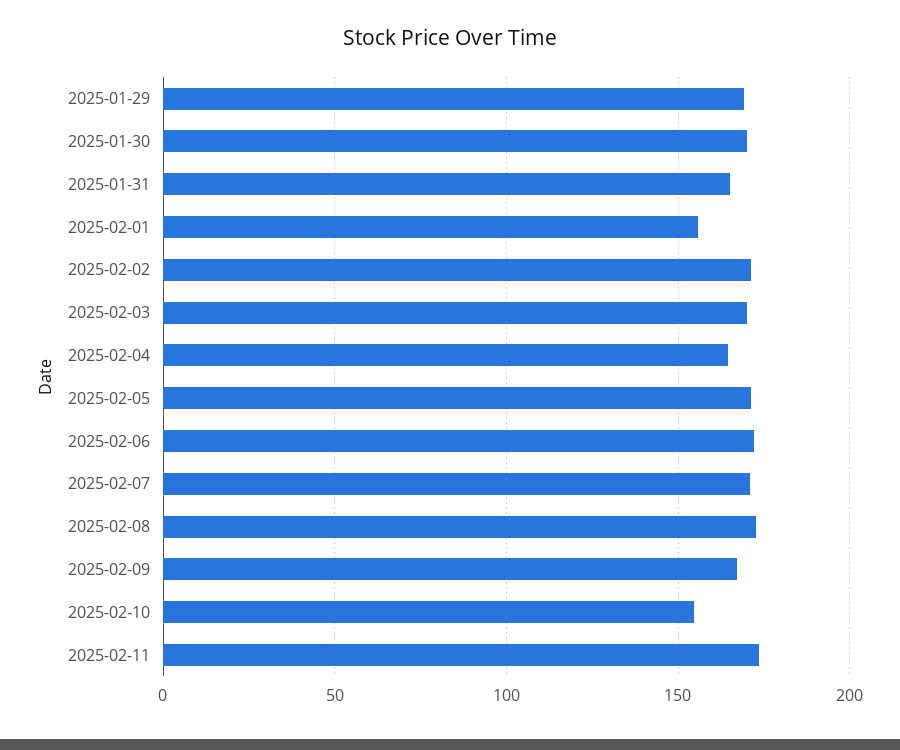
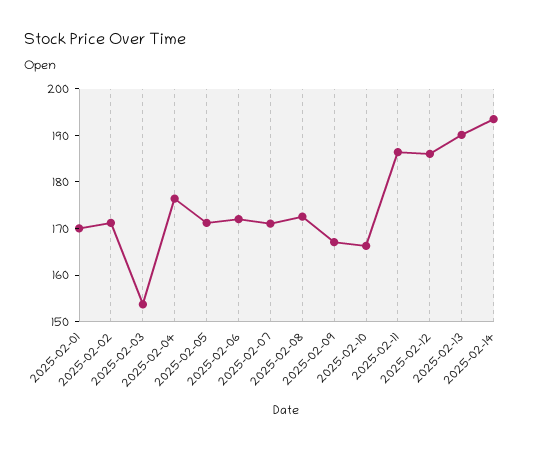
2025-01-29: 170 -> none
2025-01-30: 170 -> none
2025-01-31: 165 -> none
2025-02-01: 155 -> 170
2025-02-03: 170 -> 154
2025-02-04: 165 -> 176
2025-02-10: 155 -> 166
2025-02-11: 175 -> 186
2025-02-12: none -> 186
2025-02-13: none -> 190
2025-02-14: none -> 194

